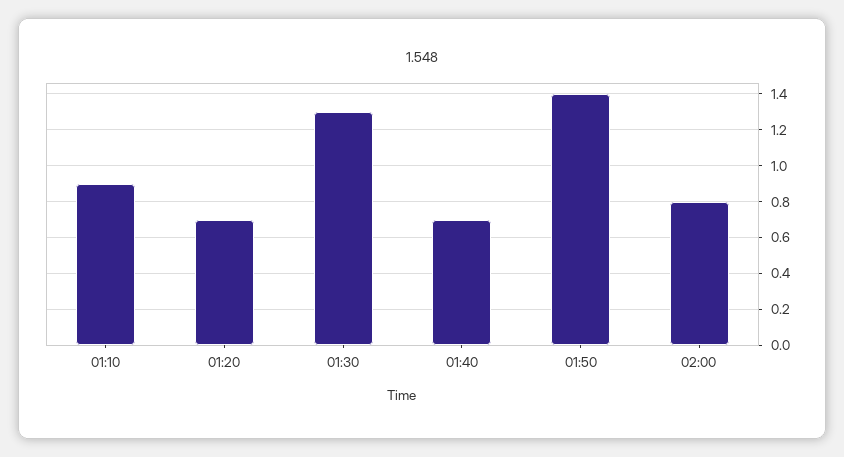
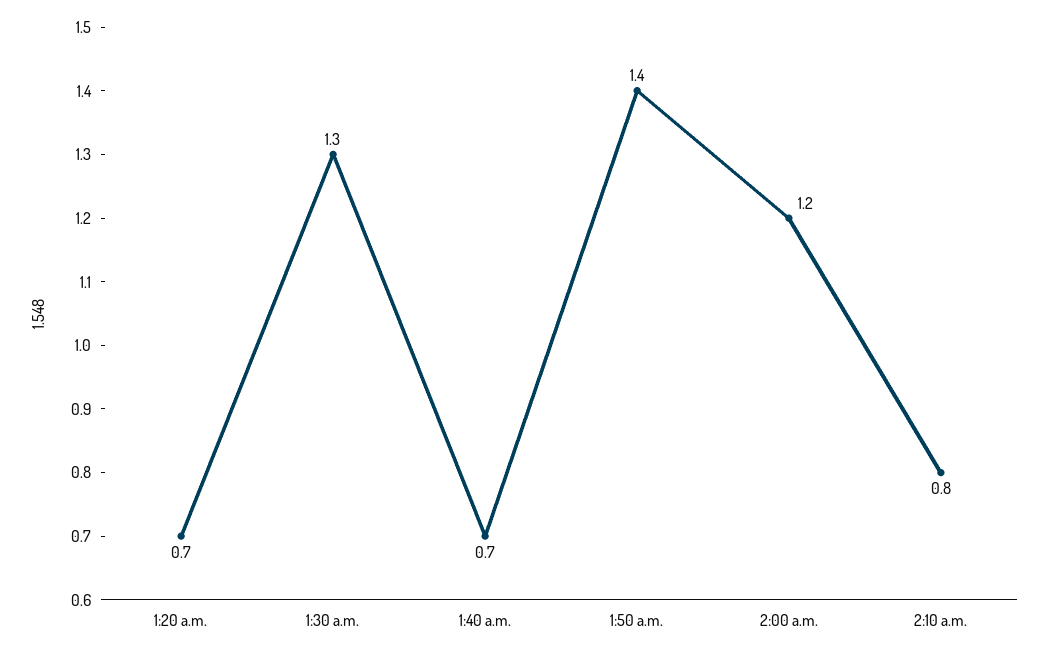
01:10: 0.9 -> none
02:00: 0.8 -> 1.2
2:10 a.m.: none -> 0.8

